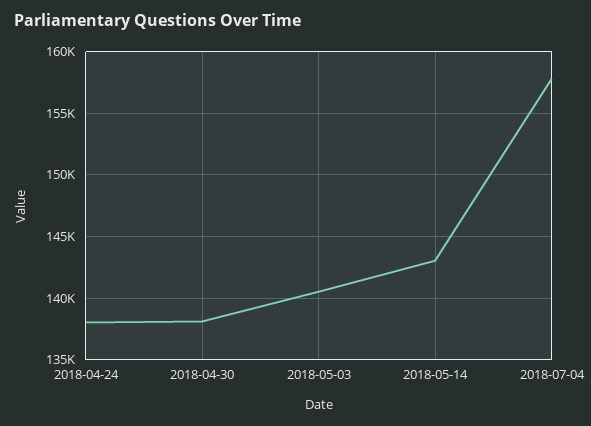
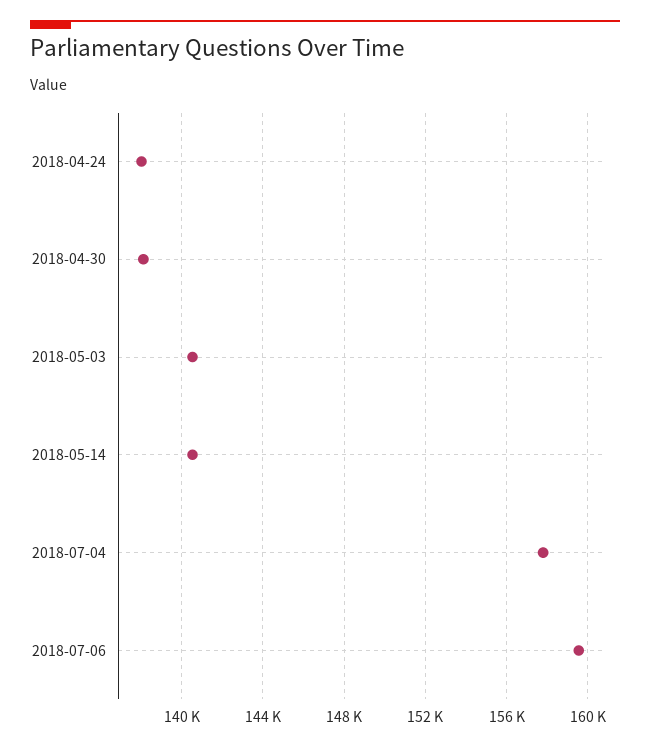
2018-05-14: 143000 -> 140500
2018-07-06: none -> 159500

